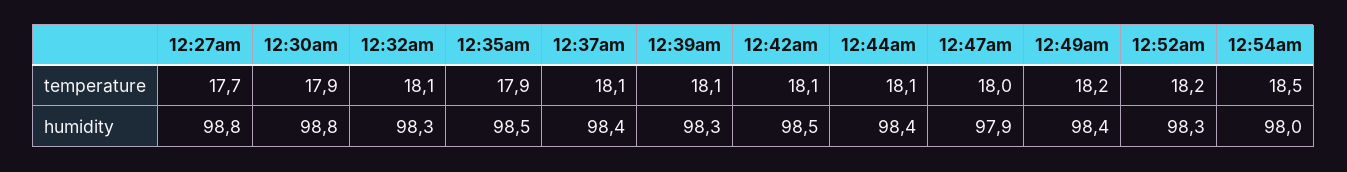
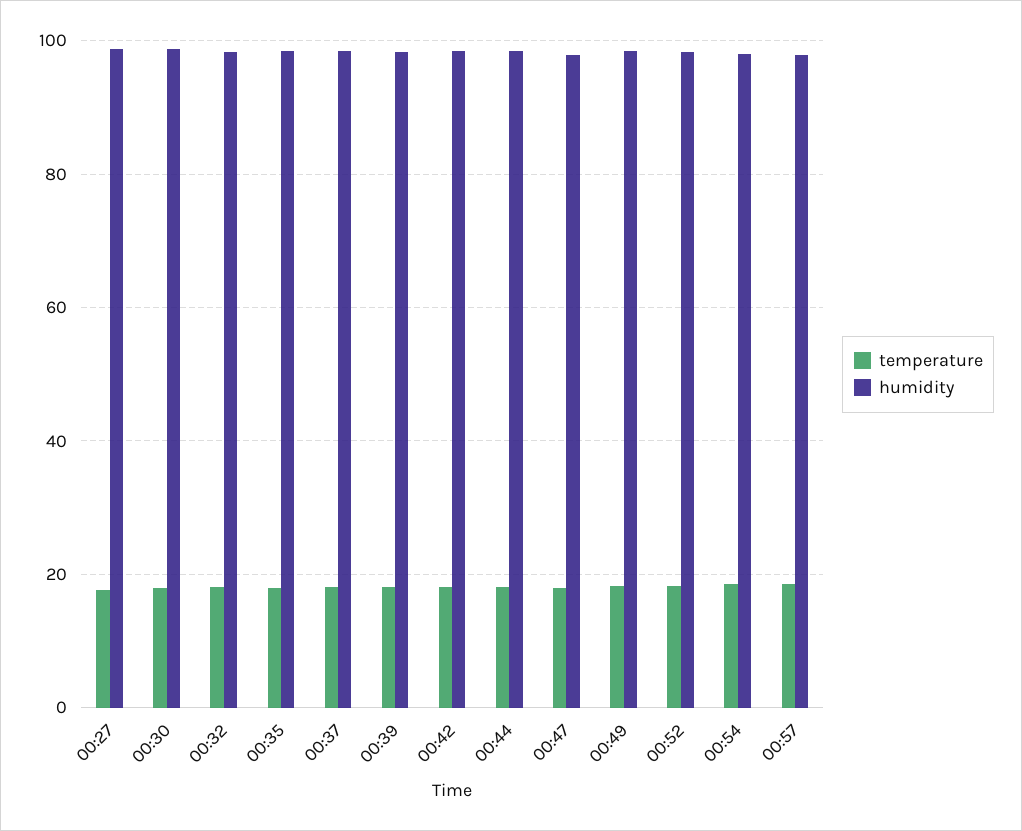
temperature, 00:57: none -> 18
humidity, 00:57: none -> 98

